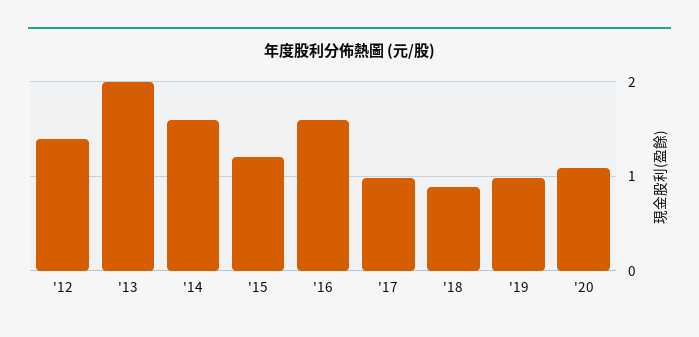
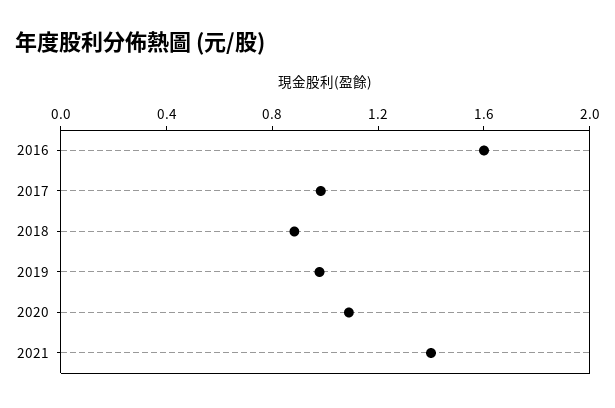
'12: 1.4 -> none
'13: 2 -> none
'14: 1.6 -> none
'15: 1.2 -> none
2021: none -> 1.4

